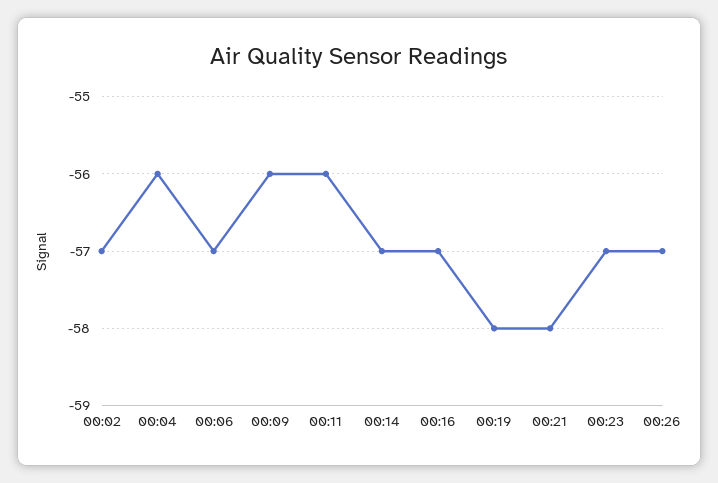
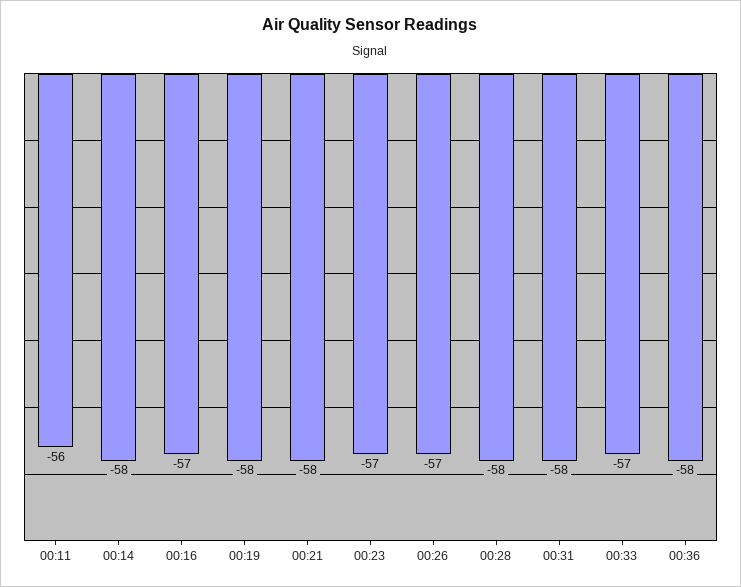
00:02: -57 -> none
00:04: -56 -> none
00:06: -57 -> none
00:09: -56 -> none
00:14: -57 -> -58
00:28: none -> -58
00:31: none -> -58
00:33: none -> -57
00:36: none -> -58

